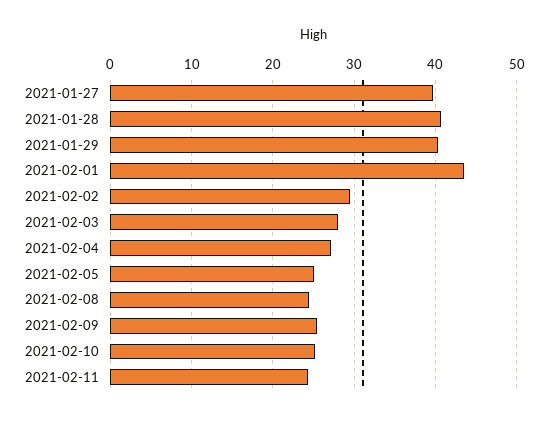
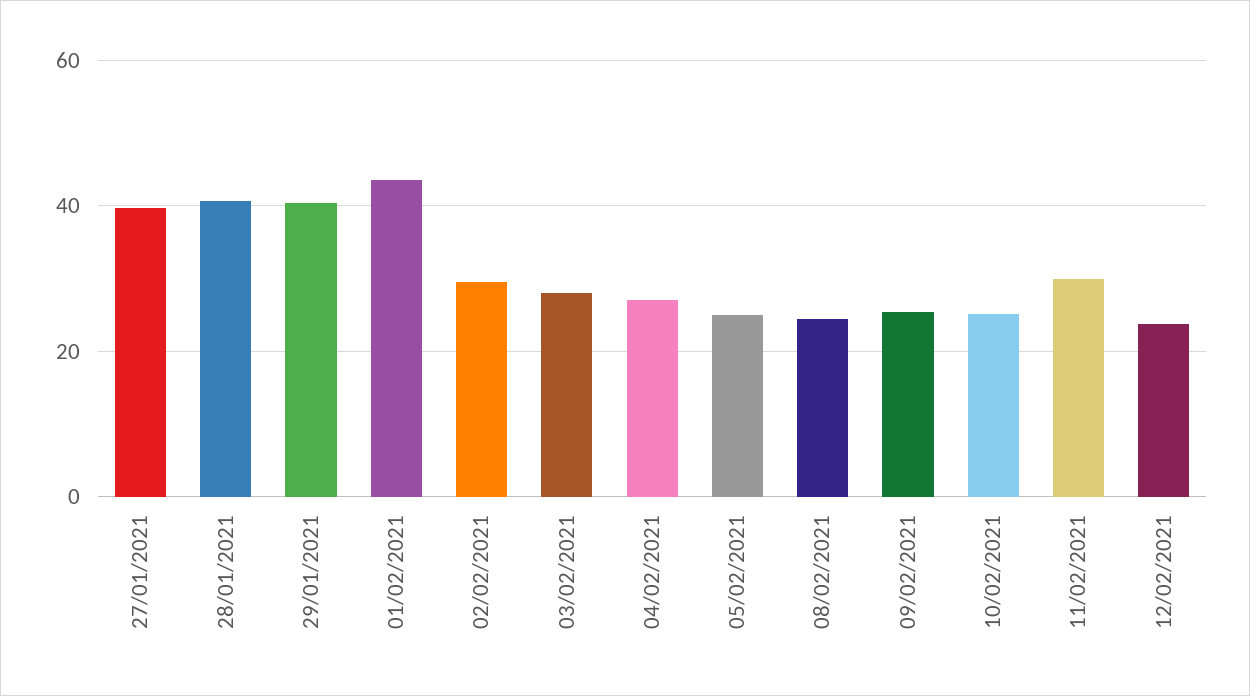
2021-02-11: 24 -> 30
12/02/2021: none -> 24

